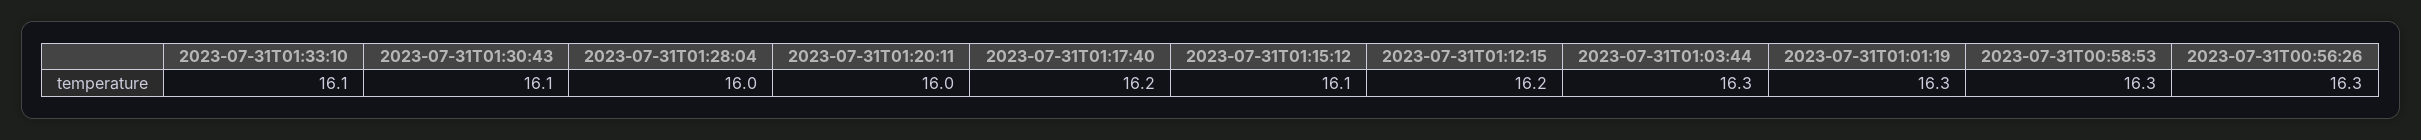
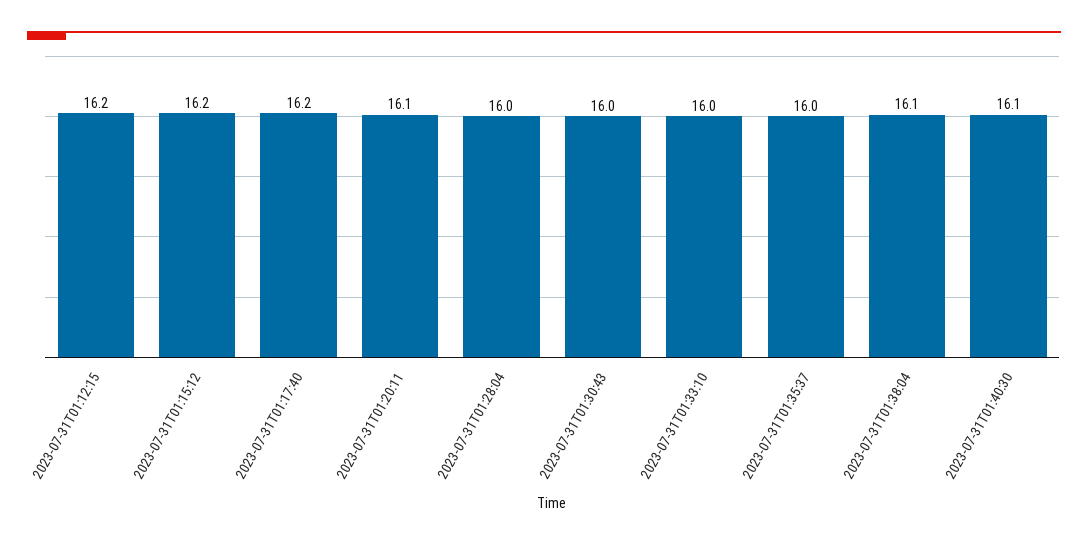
2023-07-31T01:33:10: 16.1 -> 16
2023-07-31T01:30:43: 16.1 -> 16
2023-07-31T01:20:11: 16 -> 16.1
2023-07-31T01:15:12: 16.1 -> 16.2
2023-07-31T01:03:44: 16.3 -> none
2023-07-31T01:01:19: 16.3 -> none
2023-07-31T00:58:53: 16.3 -> none
2023-07-31T00:56:26: 16.3 -> none
2023-07-31T01:35:37: none -> 16
2023-07-31T01:38:04: none -> 16.1
2023-07-31T01:40:30: none -> 16.1

